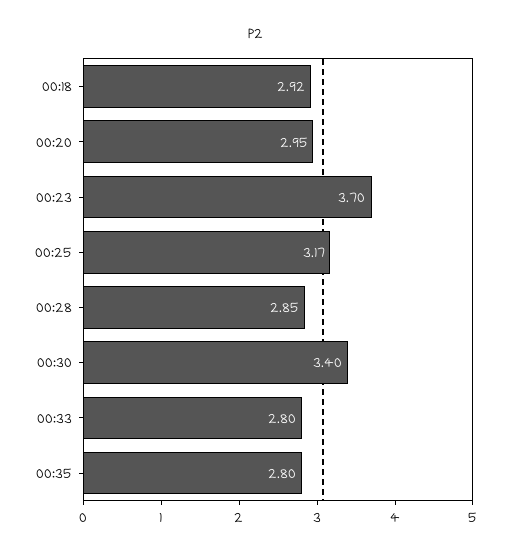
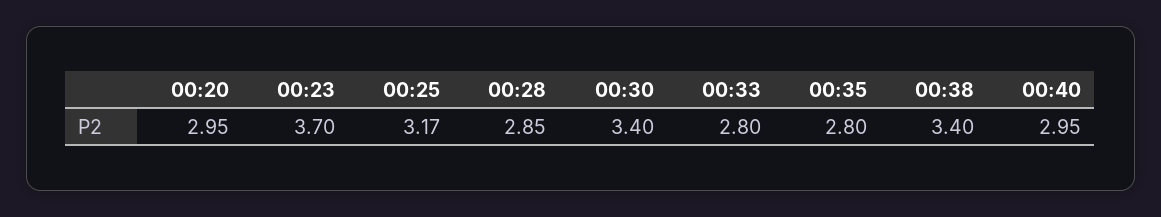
00:18: 2.92 -> none
00:38: none -> 3.4
00:40: none -> 2.95

